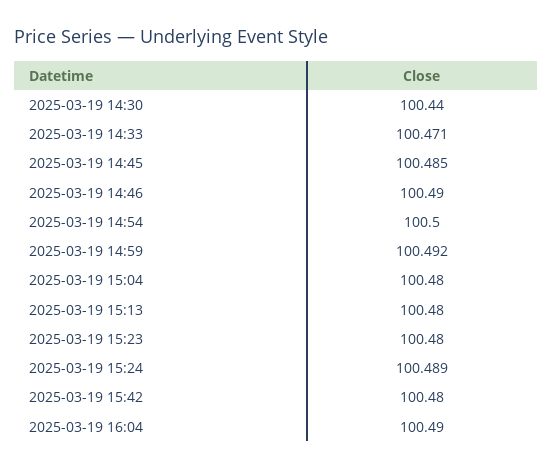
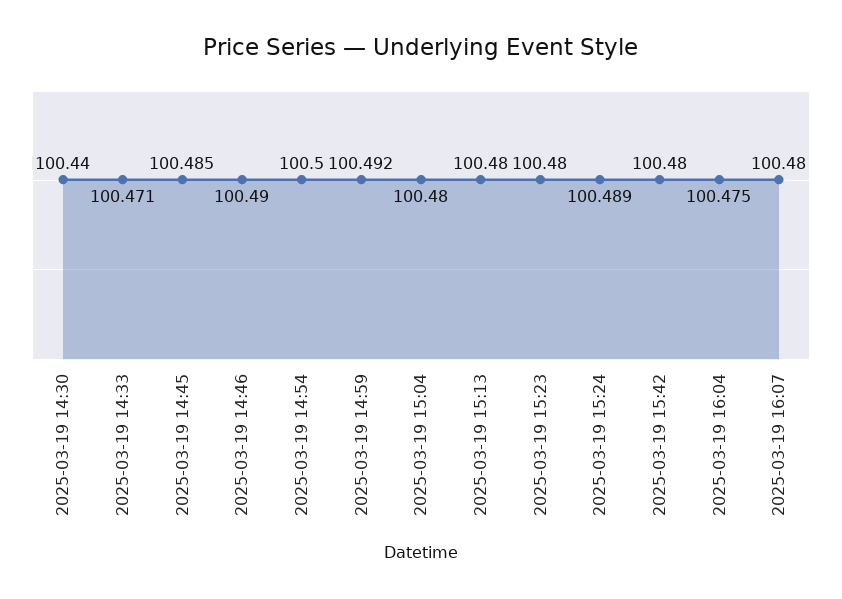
2025-03-19 16:04: 100.49 -> 100.475
2025-03-19 16:07: none -> 100.48

